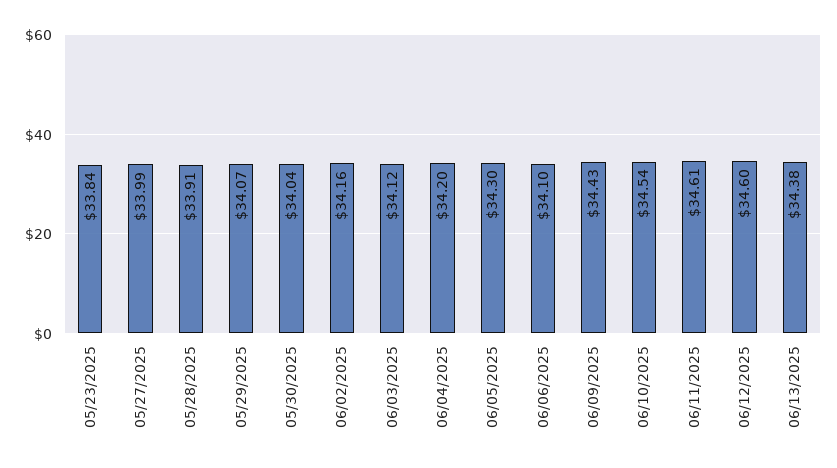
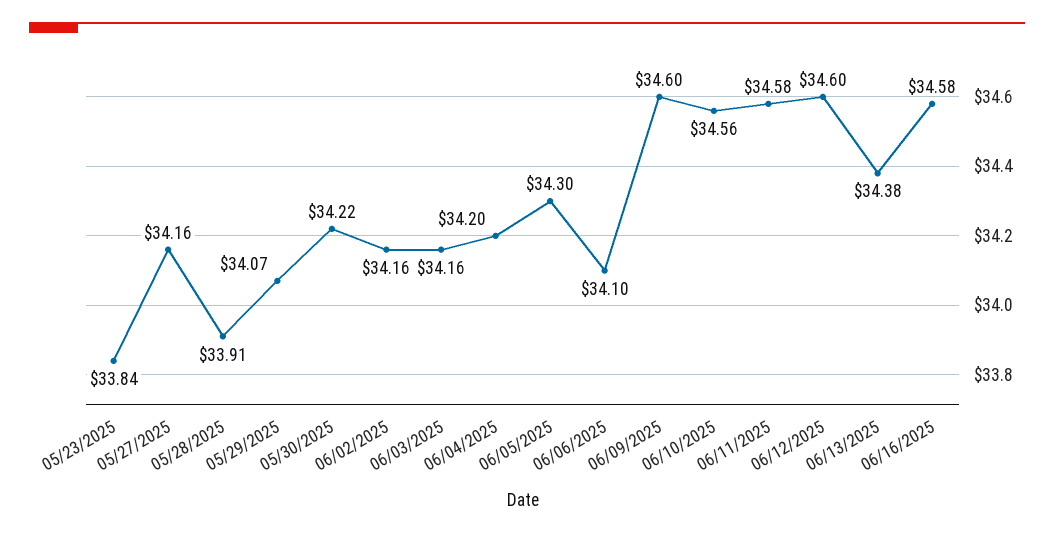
05/27/2025: 33.99 -> 34.16
05/30/2025: 34.04 -> 34.22
06/03/2025: 34.12 -> 34.16
06/09/2025: 34.43 -> 34.6
06/10/2025: 34.54 -> 34.56
06/11/2025: 34.61 -> 34.58
06/16/2025: none -> 34.58

